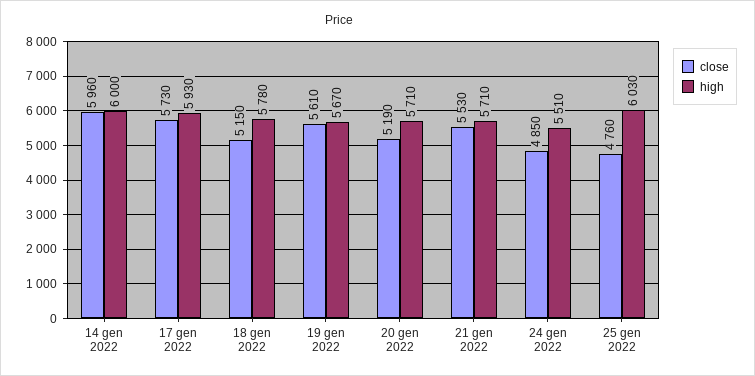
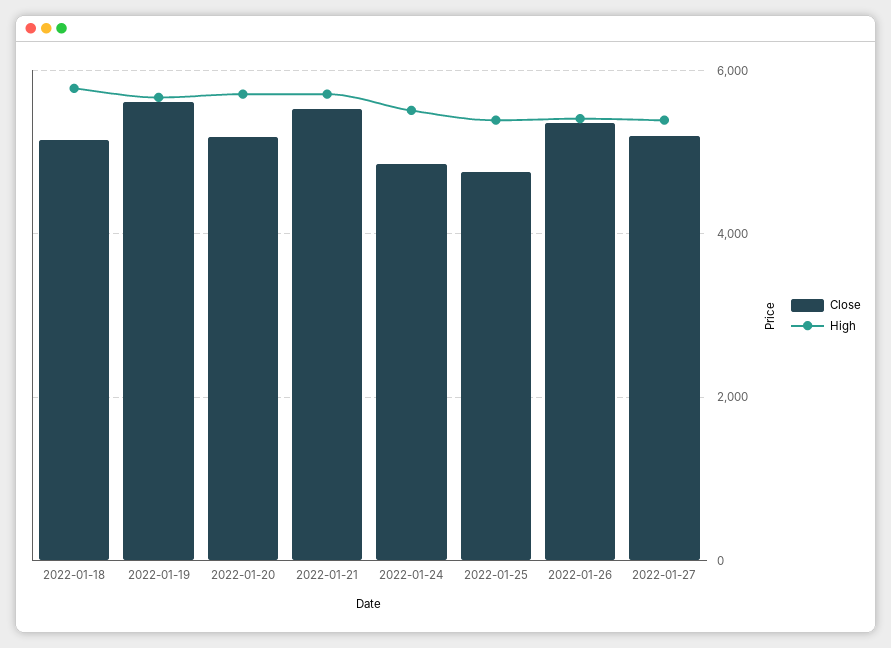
close, 14 gen 2022: 5960 -> none
high, 14 gen 2022: 6000 -> none
close, 17 gen 2022: 5730 -> none
high, 17 gen 2022: 5930 -> none
high, 25 gen 2022: 6030 -> 5400
close, 2022-01-26: none -> 5400
high, 2022-01-26: none -> 5400
close, 2022-01-27: none -> 5200
high, 2022-01-27: none -> 5400

